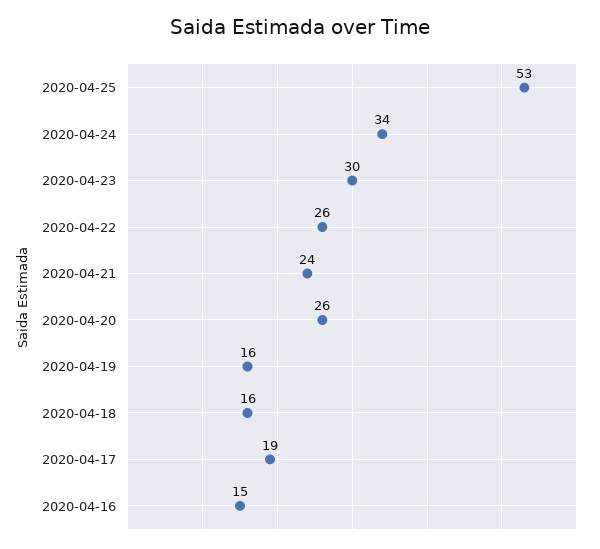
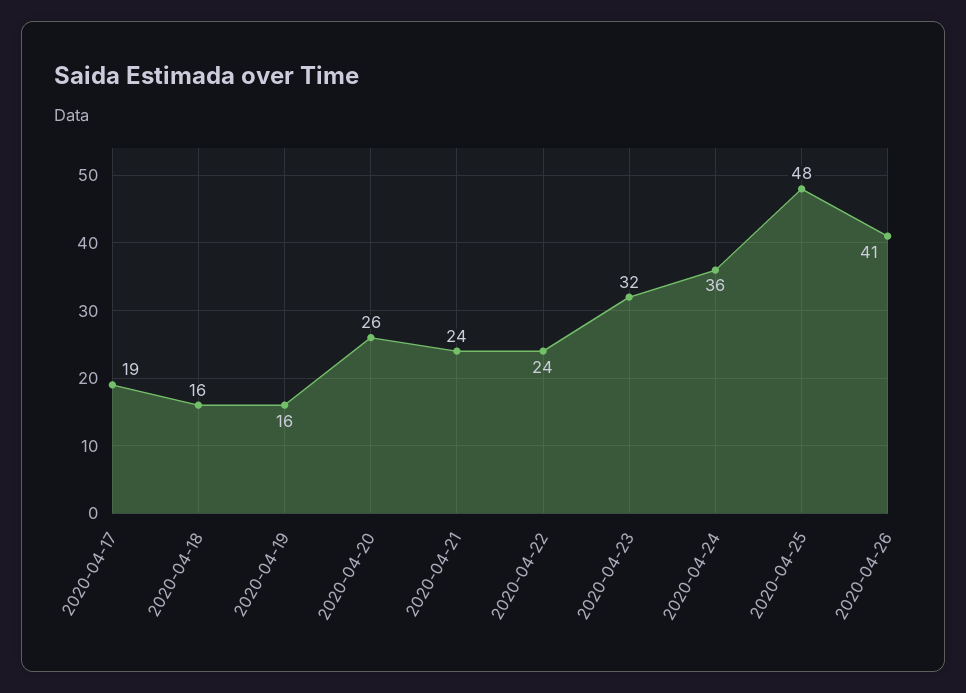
2020-04-25: 53 -> 48
2020-04-24: 34 -> 36
2020-04-23: 30 -> 32
2020-04-22: 26 -> 24
2020-04-16: 15 -> none
2020-04-26: none -> 41

